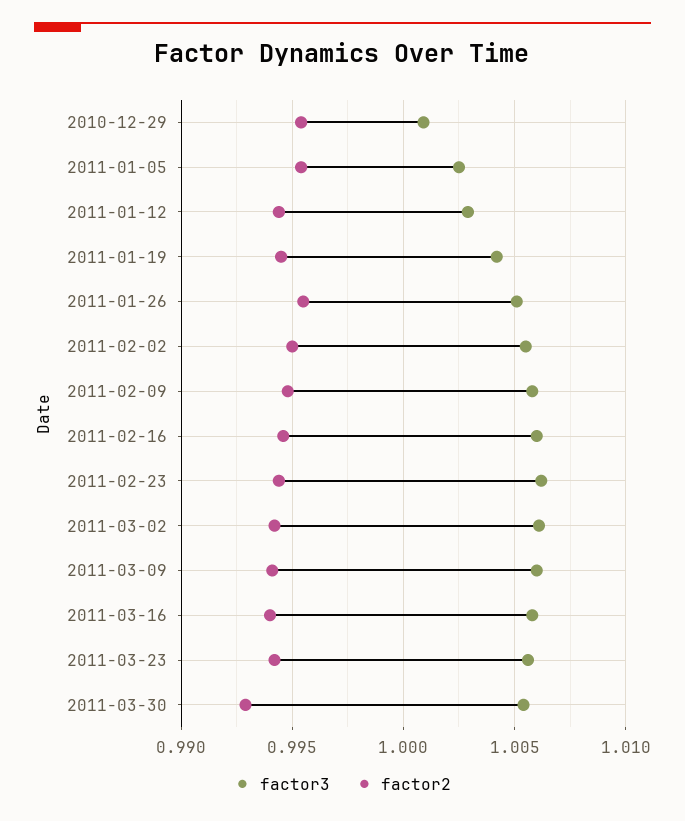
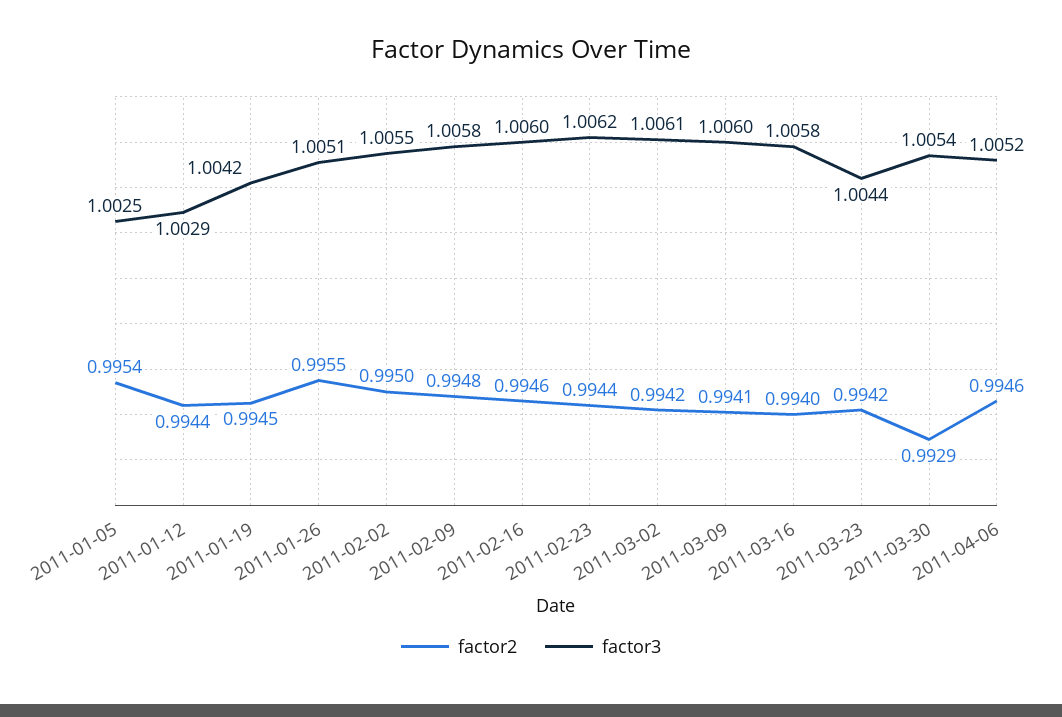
factor3, 2010-12-29: 1.001 -> none
factor2, 2010-12-29: 0.9955 -> none
factor3, 2011-03-23: 1.0055 -> 1.0044
factor2, 2011-04-06: none -> 0.9946
factor3, 2011-04-06: none -> 1.0052

